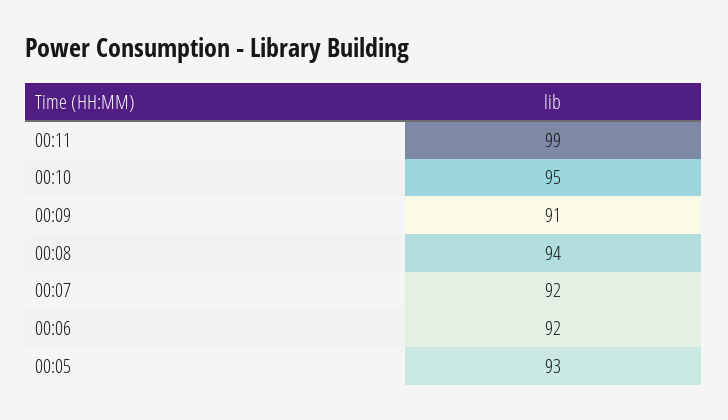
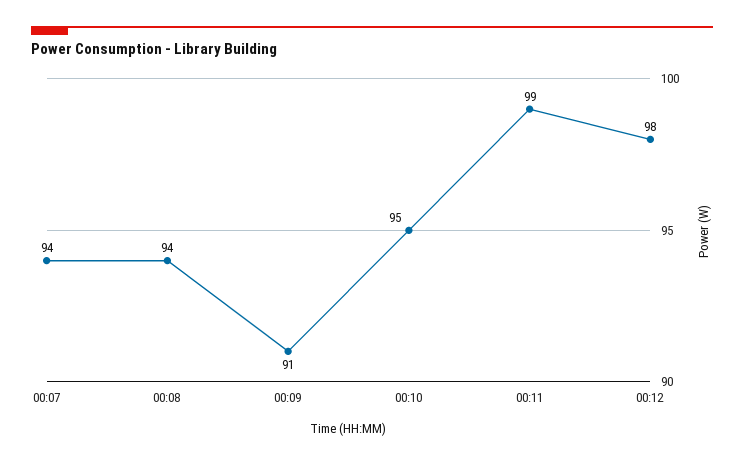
00:07: 92 -> 94
00:06: 92 -> none
00:05: 93 -> none
00:12: none -> 98

